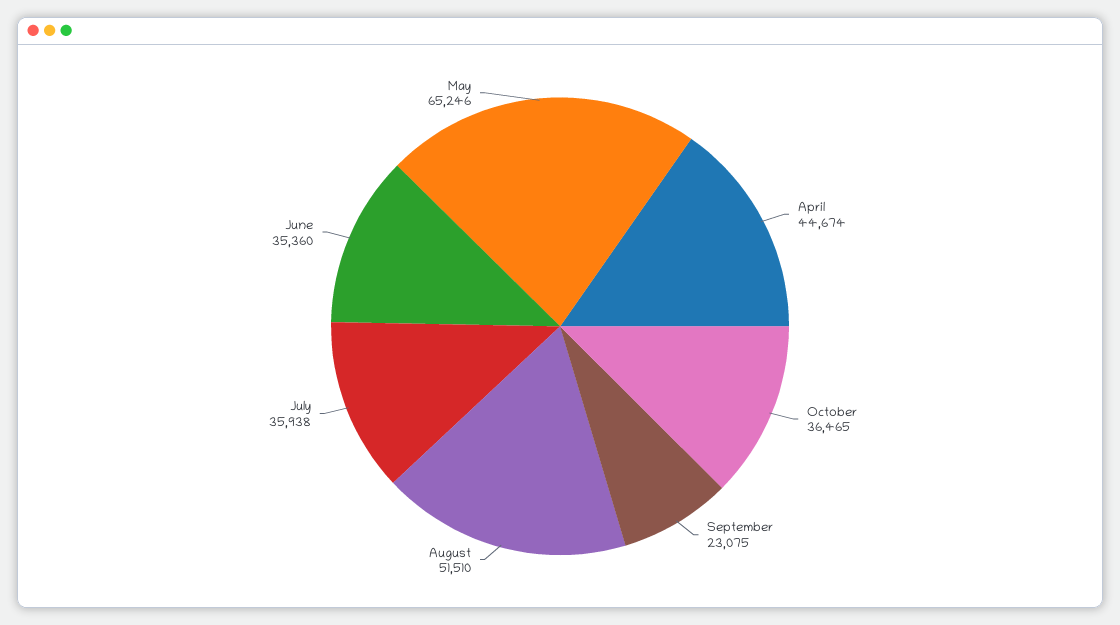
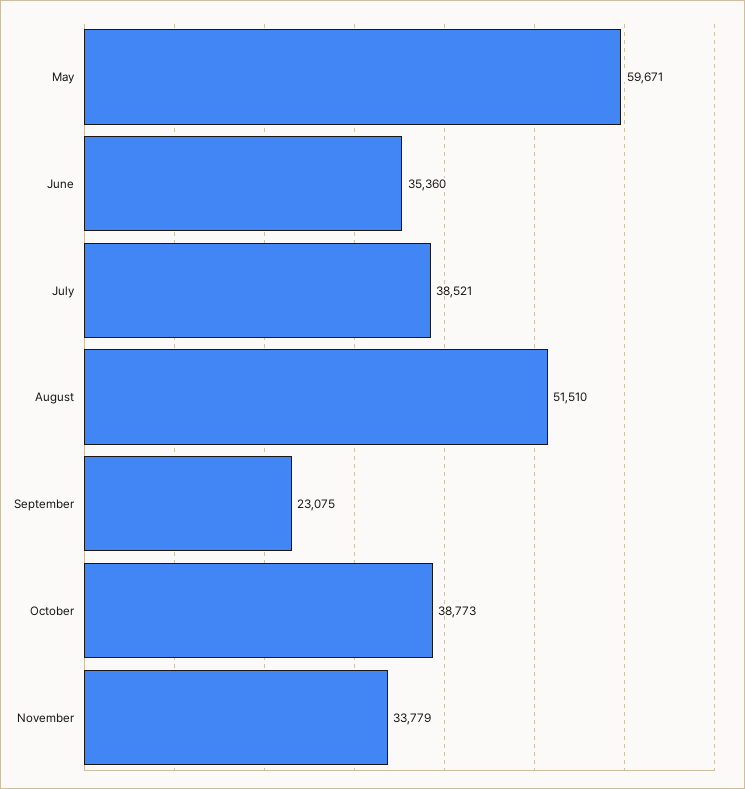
April: 44674 -> none
October: 36465 -> 38773
July: 35938 -> 38521
May: 65246 -> 59671
November: none -> 33779

